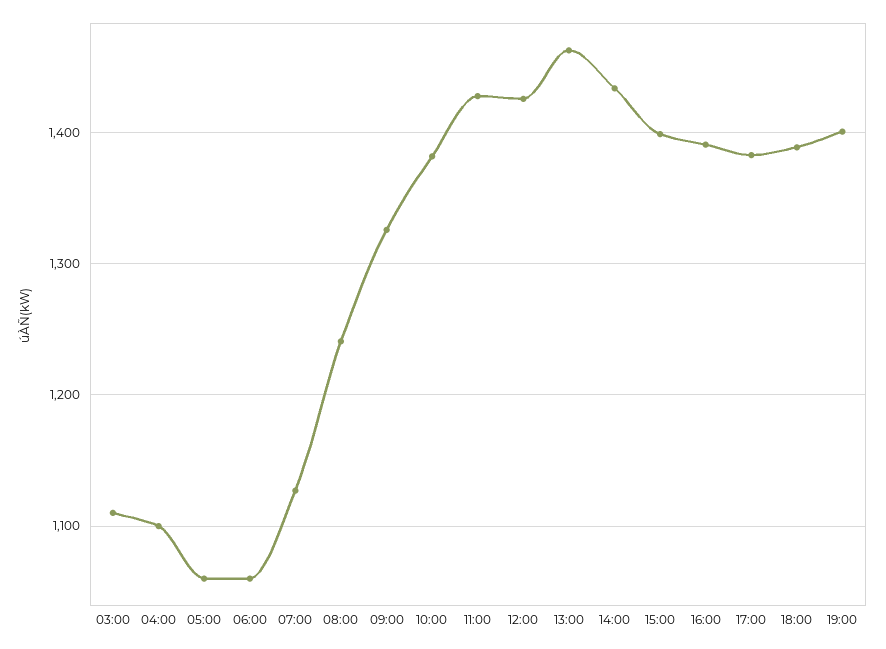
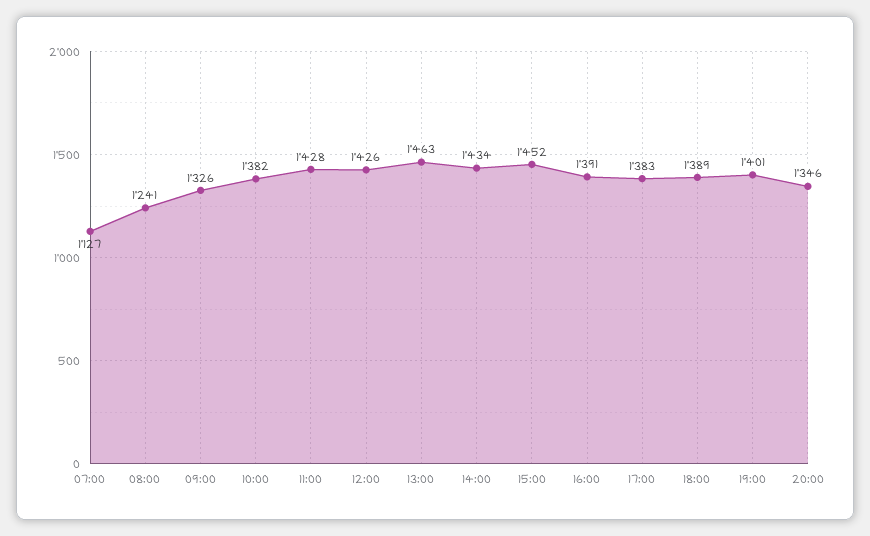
03:00: 1110 -> none
04:00: 1100 -> none
05:00: 1060 -> none
06:00: 1060 -> none
15:00: 1400 -> 1452
20:00: none -> 1346

